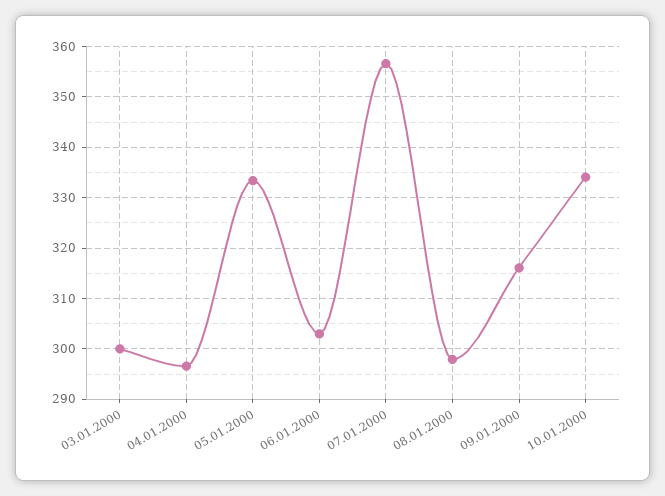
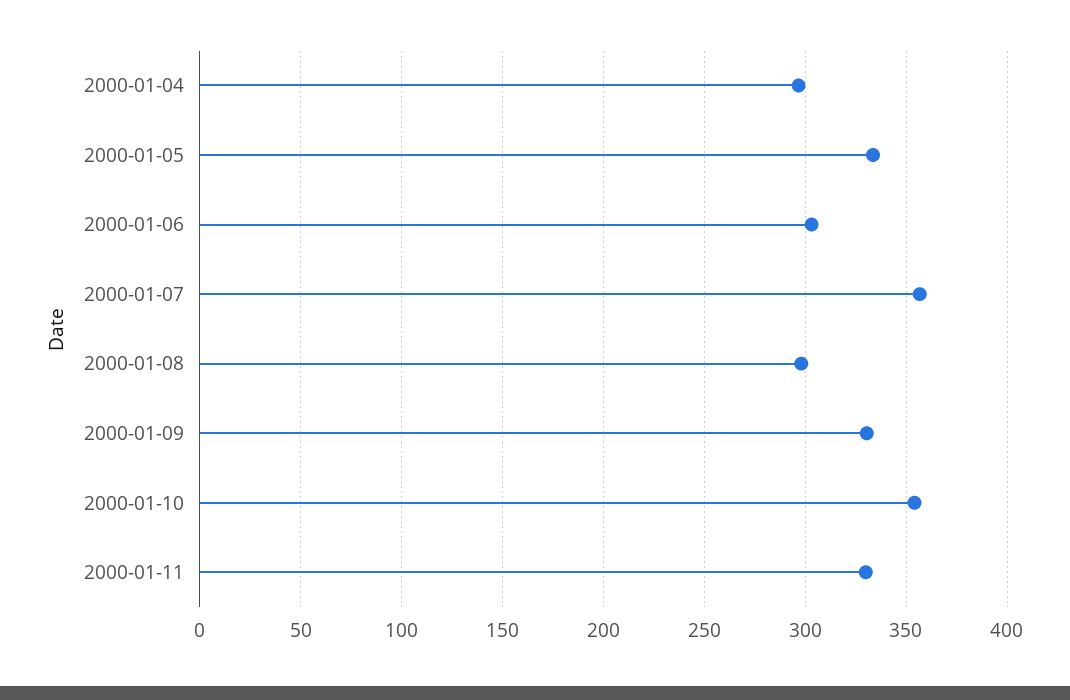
03.01.2000: 300 -> none
09.01.2000: 316 -> 330
10.01.2000: 334 -> 355
2000-01-11: none -> 330

